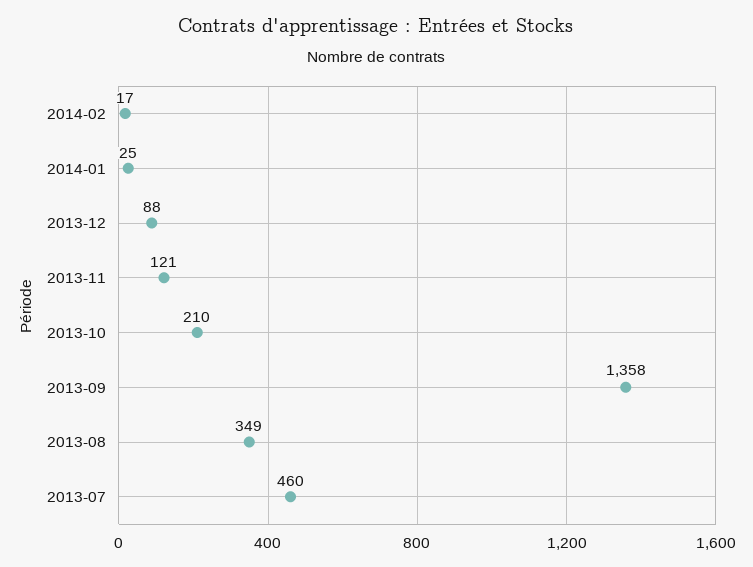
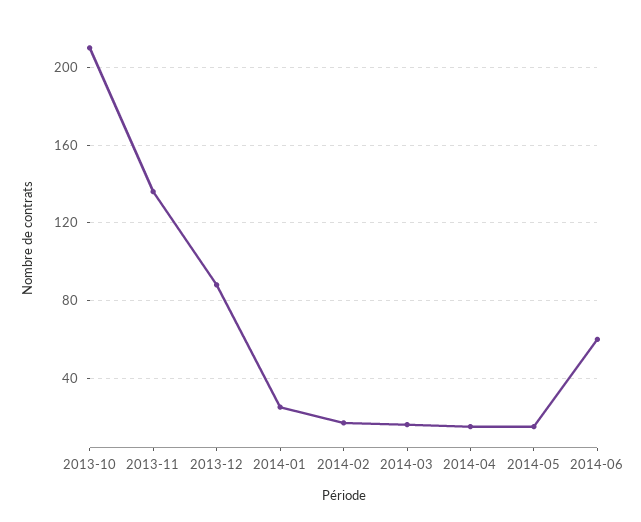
2013-11: 121 -> 135
2013-09: 1358 -> none
2013-08: 349 -> none
2013-07: 460 -> none
2014-03: none -> 15
2014-04: none -> 15
2014-05: none -> 15
2014-06: none -> 60

